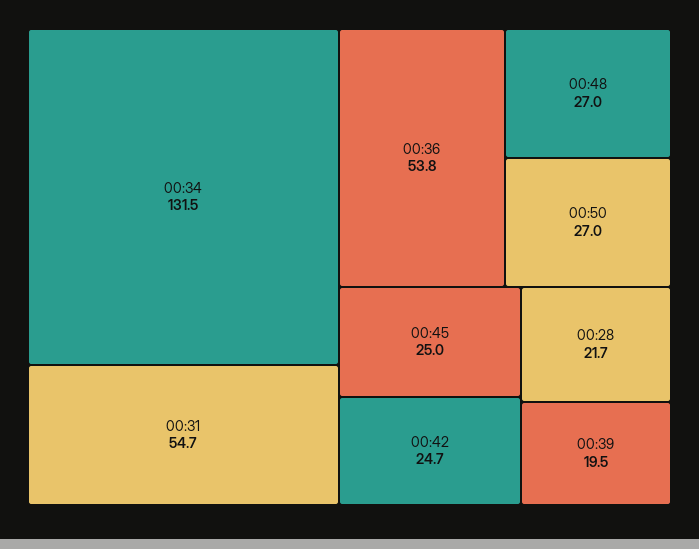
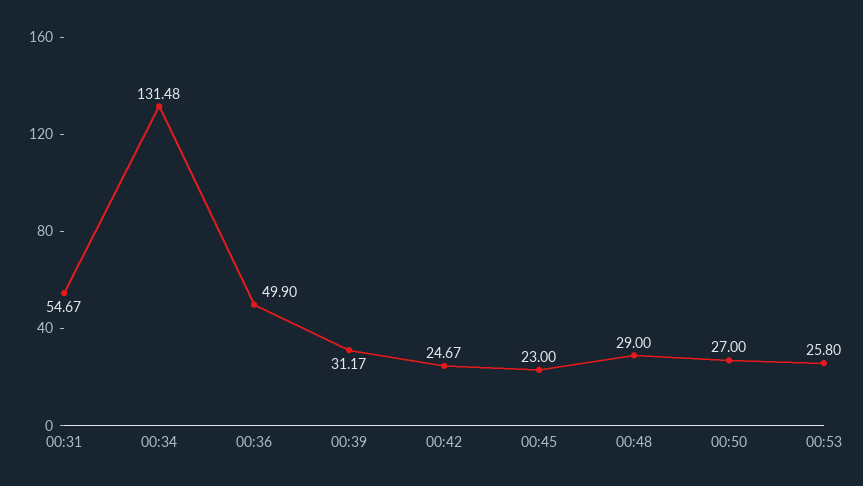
00:36: 53.8 -> 49.9
00:48: 27 -> 29
00:45: 25 -> 23
00:28: 21.7 -> none
00:39: 19.5 -> 31.17
00:53: none -> 25.8

